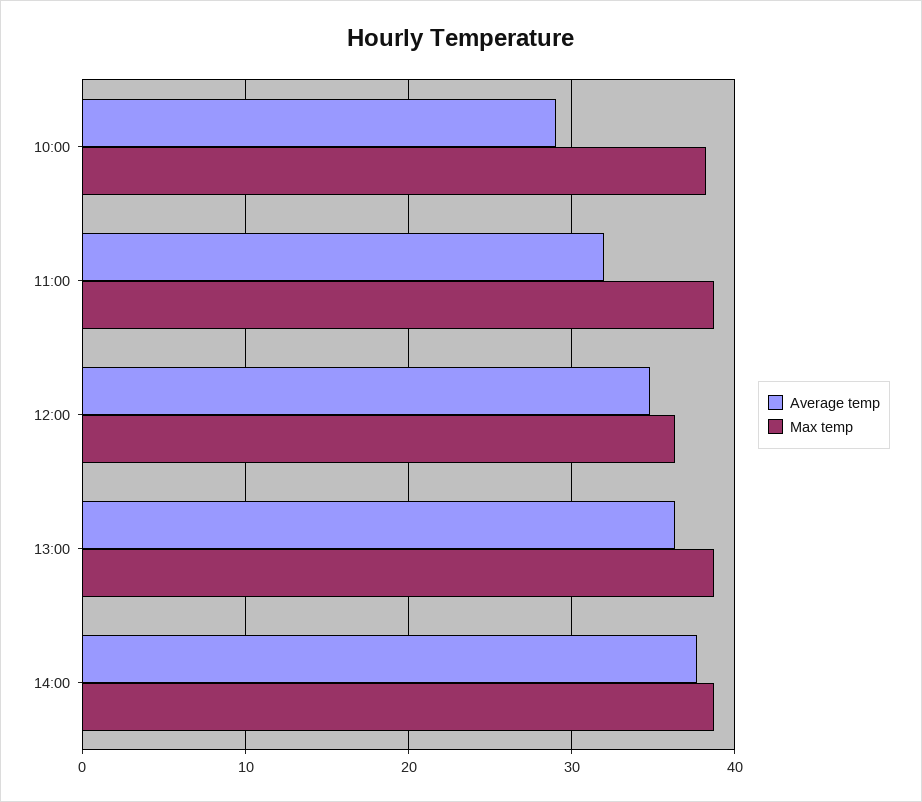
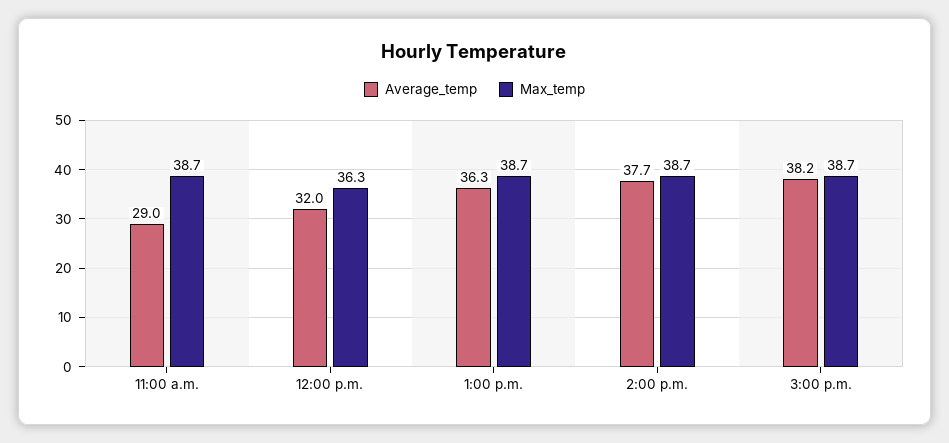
Average temp, 10:00: 29 -> none
Max temp, 10:00: 38 -> none
Average temp, 11:00: 32 -> 29
Average temp, 12:00: 35 -> 32
Average temp, 3:00 p.m.: none -> 38.2
Max temp, 3:00 p.m.: none -> 38.7

